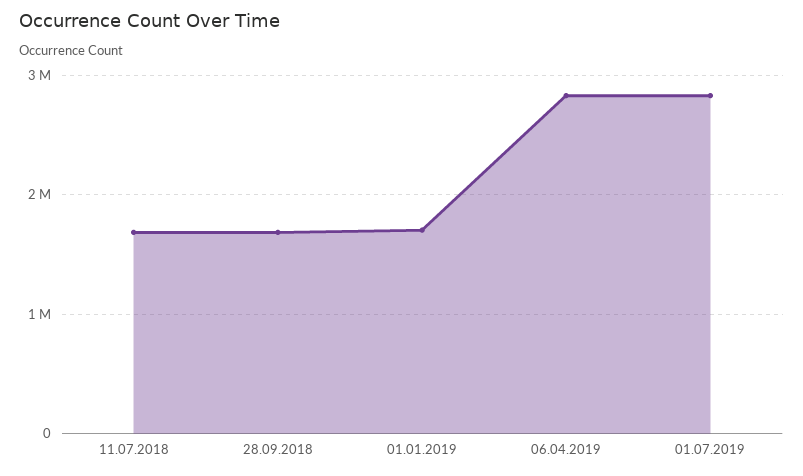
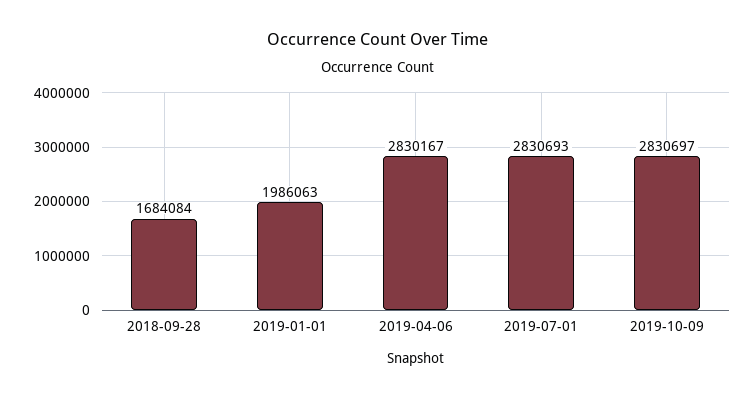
11.07.2018: 1700000 -> none
01.01.2019: 1700000 -> 1986063
2019-10-09: none -> 2830697

